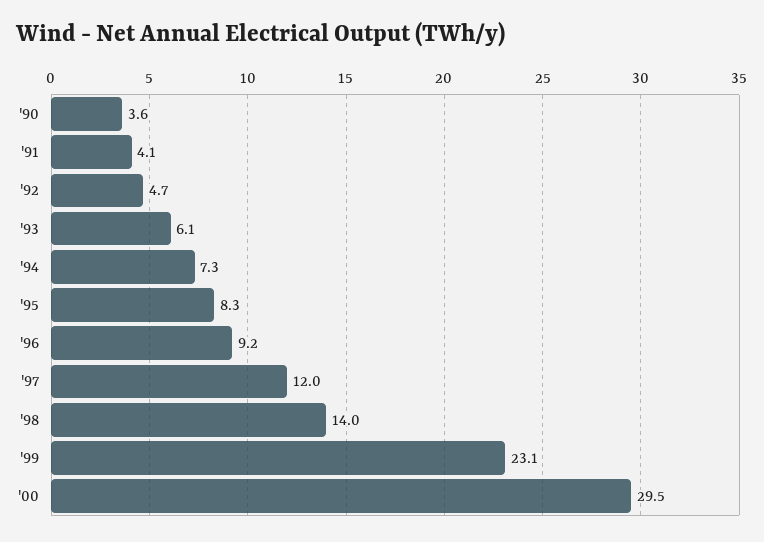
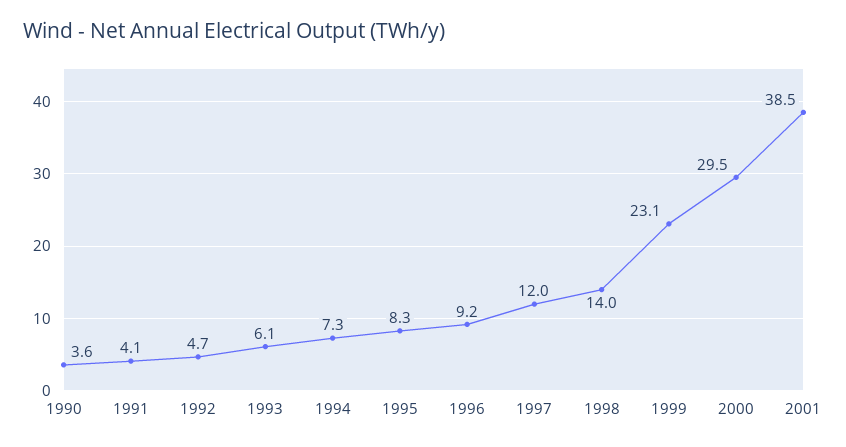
2001: none -> 38.5

